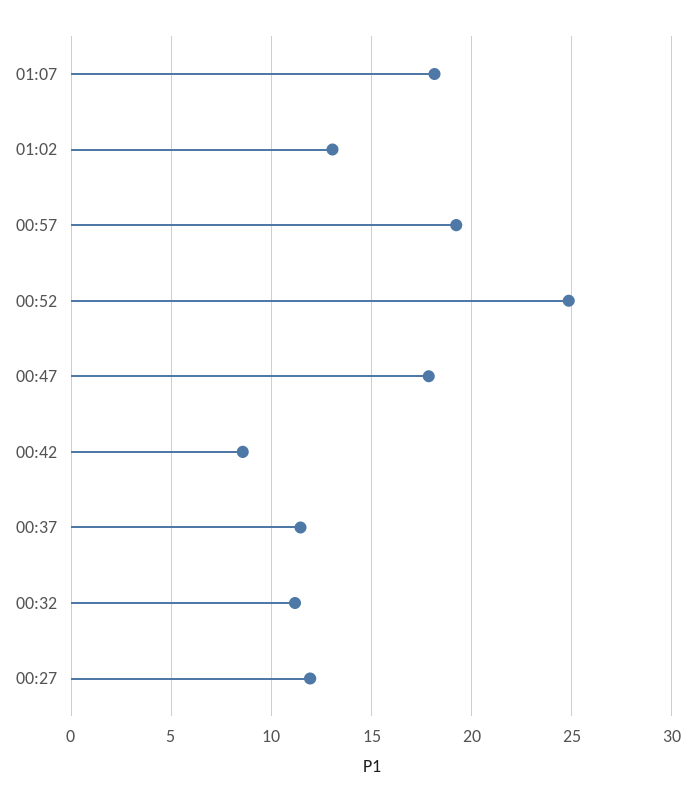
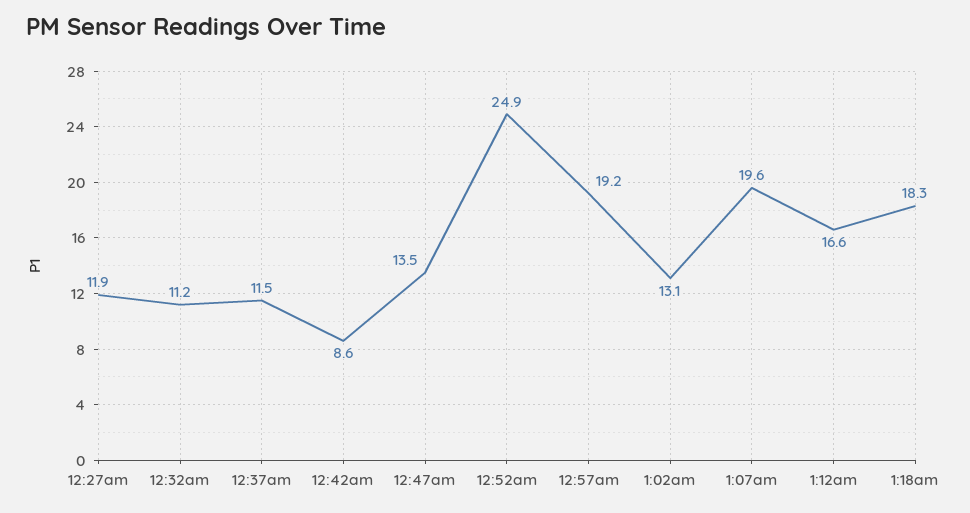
01:07: 18 -> 19.6
00:47: 18 -> 13.5
1:12am: none -> 16.6
1:18am: none -> 18.3

